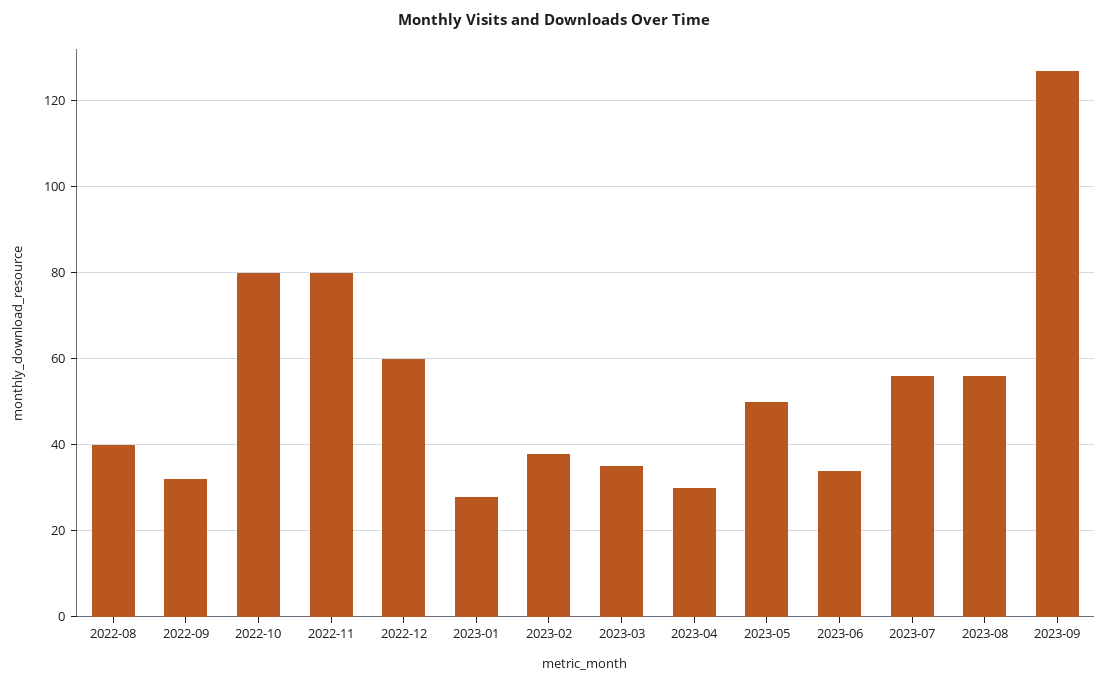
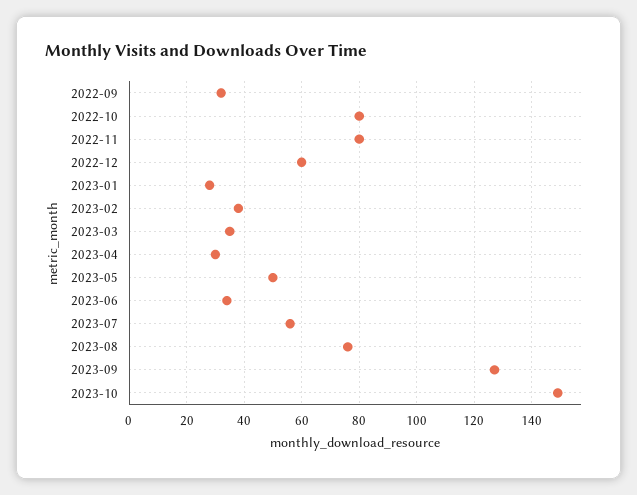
2022-08: 40 -> none
2023-08: 55 -> 75
2023-10: none -> 150

